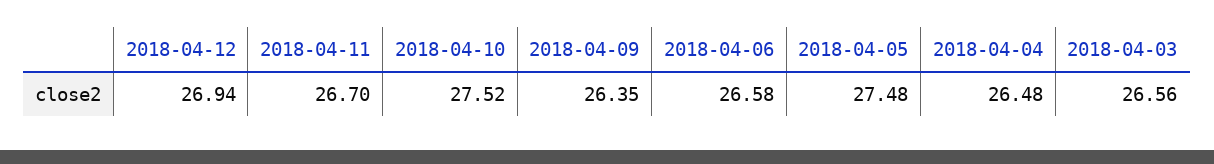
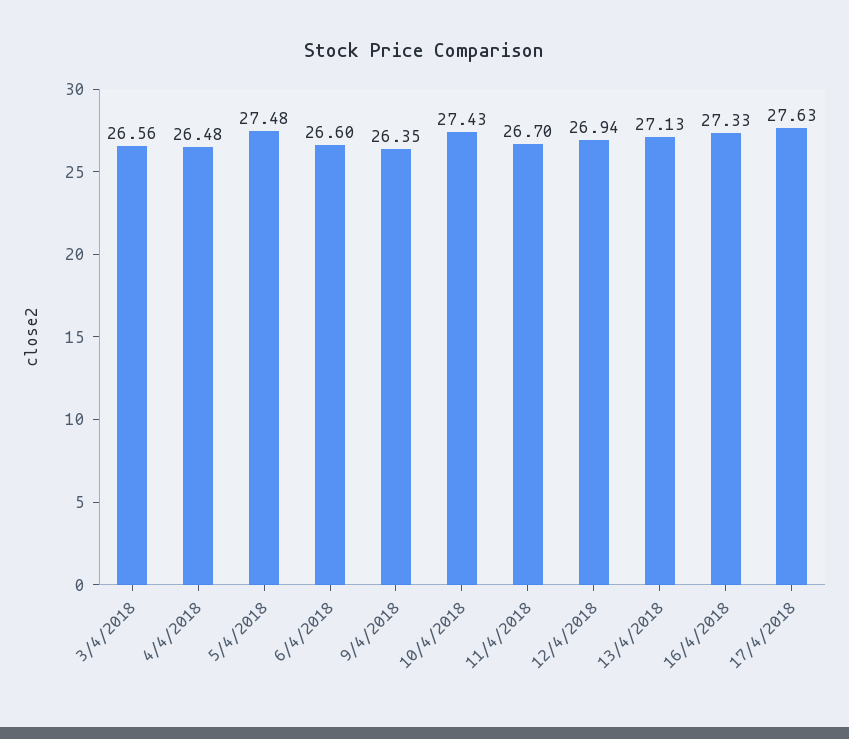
2018-04-10: 27.52 -> 27.43
2018-04-06: 26.58 -> 26.6
13/4/2018: none -> 27.13
16/4/2018: none -> 27.33
17/4/2018: none -> 27.63

